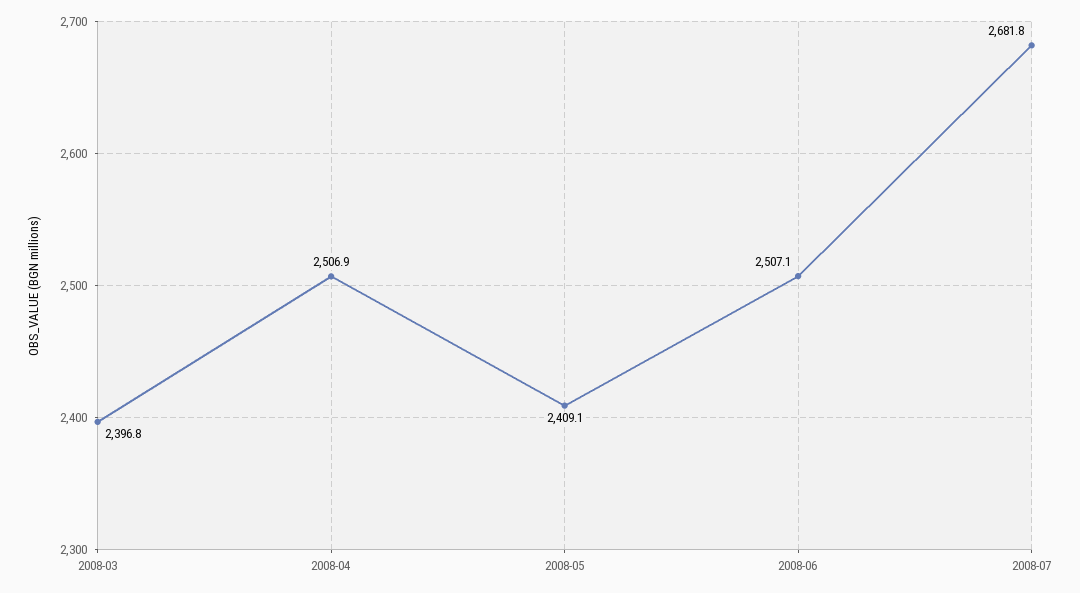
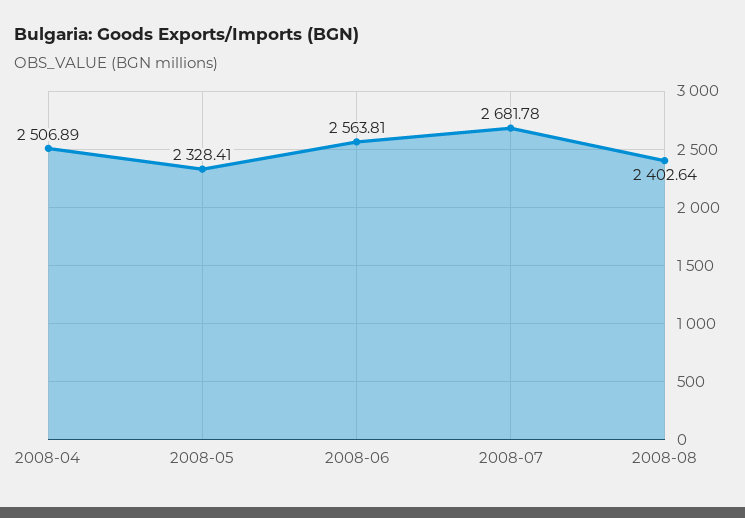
2008-03: 2396.8 -> none
2008-05: 2409.1 -> 2328.41
2008-06: 2507.1 -> 2563.81
2008-08: none -> 2402.64

